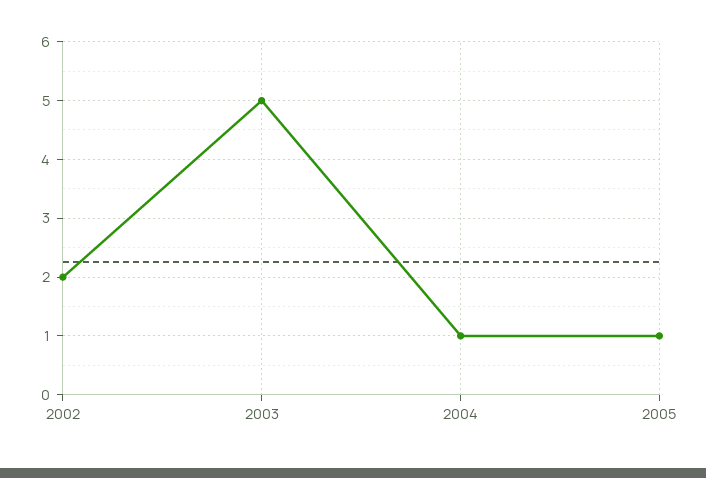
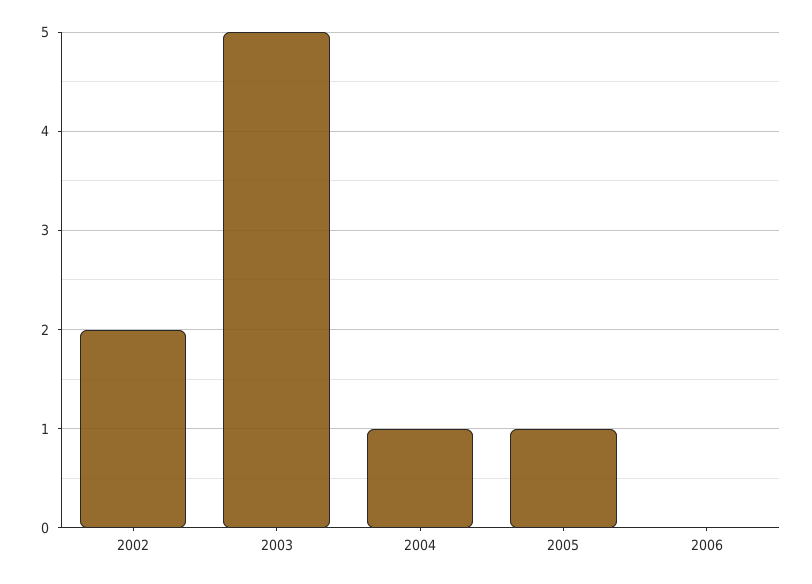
2006: none -> 0

